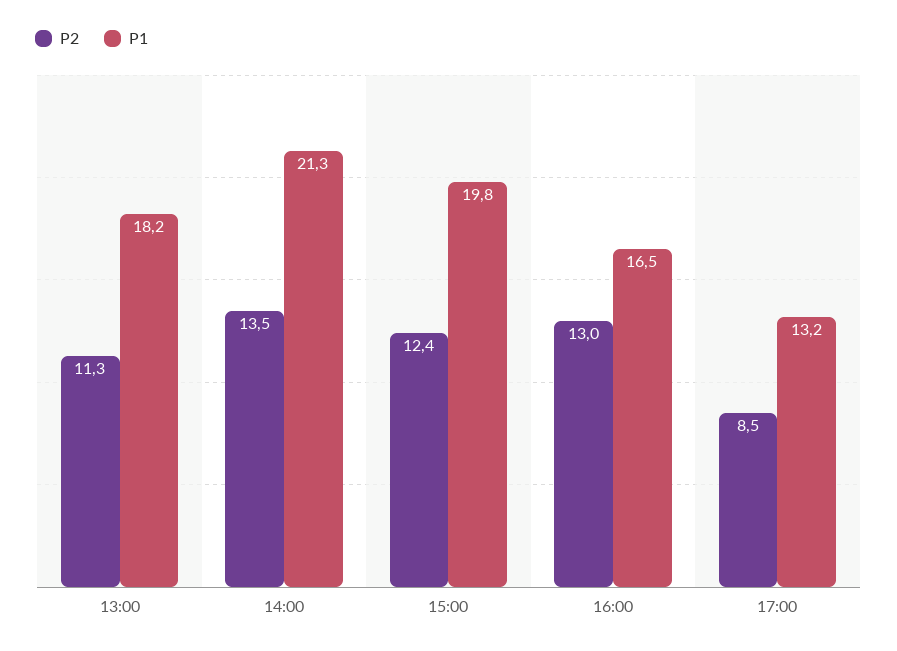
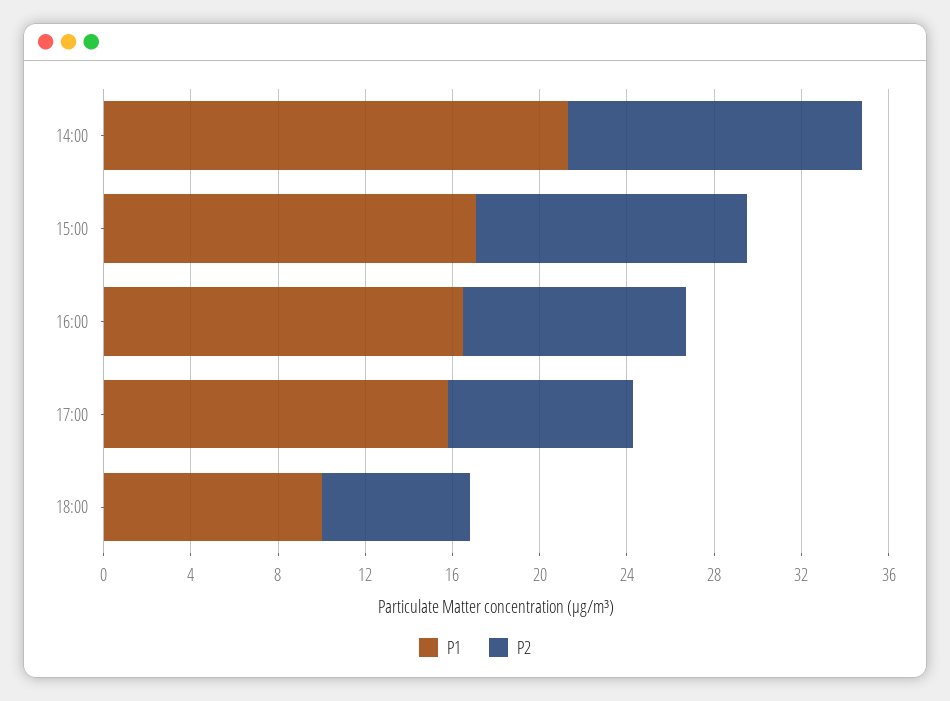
P2, 13:00: 11.3 -> none
P1, 13:00: 18.2 -> none
P1, 15:00: 19.8 -> 17
P2, 16:00: 13 -> 10
P1, 17:00: 13.2 -> 16
P1, 18:00: none -> 10
P2, 18:00: none -> 7

